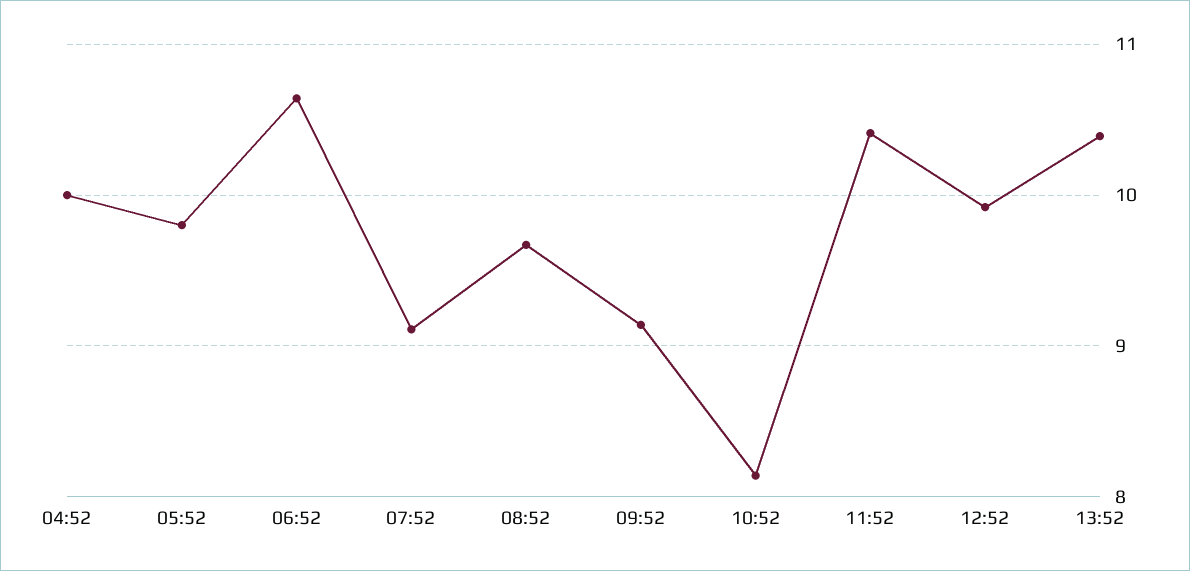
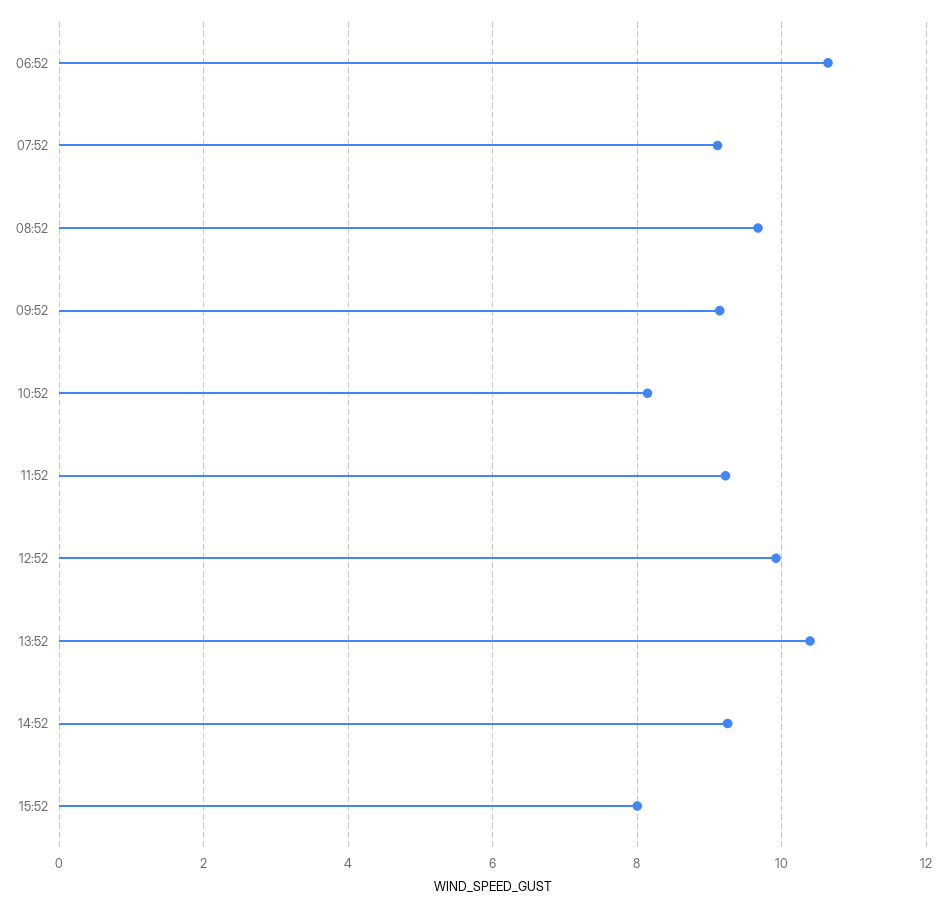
04:52: 10 -> none
05:52: 9.8 -> none
11:52: 10.4 -> 9.2
14:52: none -> 9.2
15:52: none -> 8

